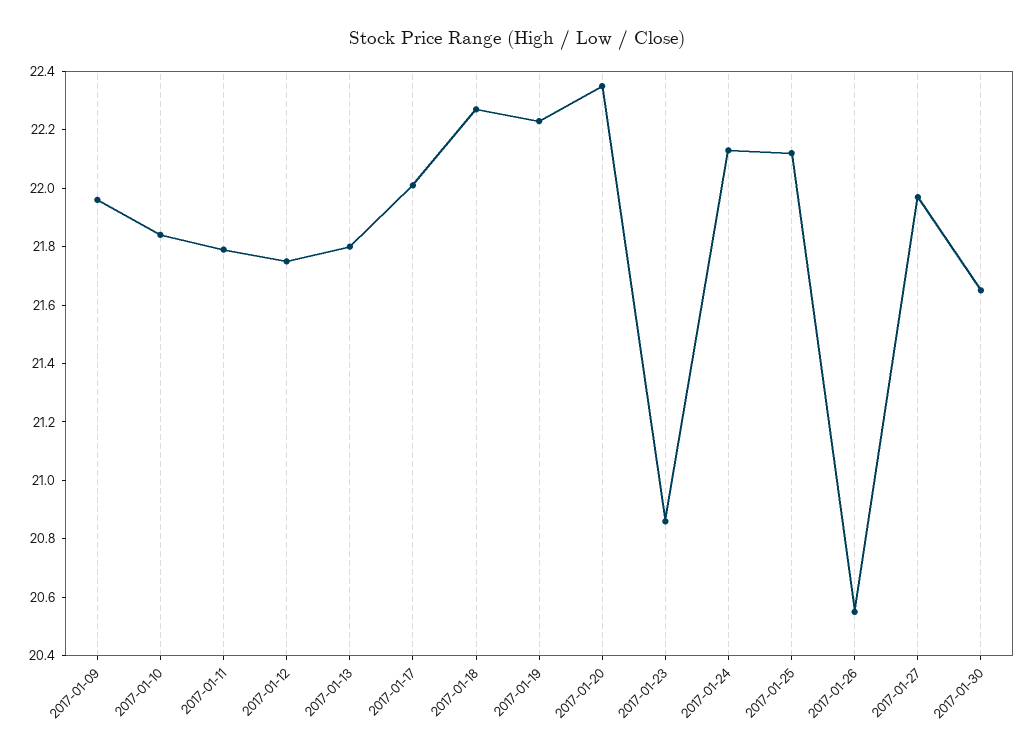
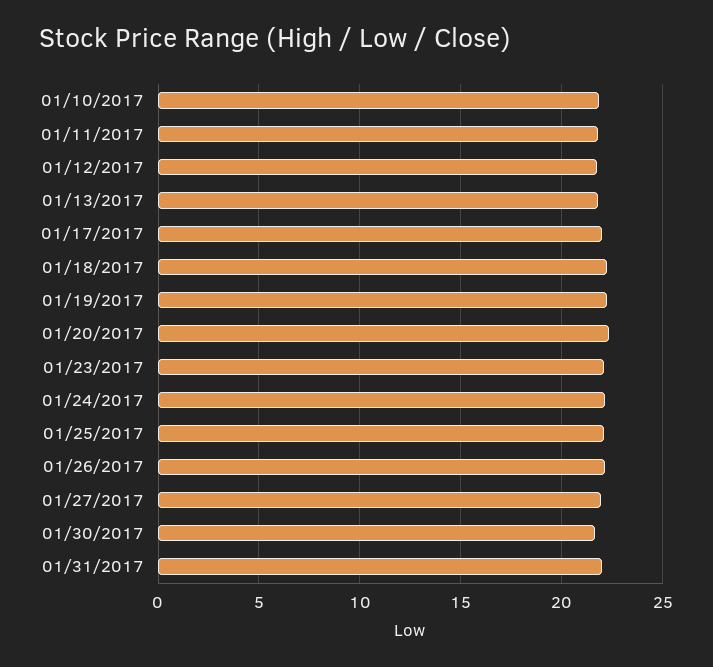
2017-01-09: 21.95 -> none
2017-01-23: 20.85 -> 22
2017-01-26: 20.55 -> 22
01/31/2017: none -> 22

